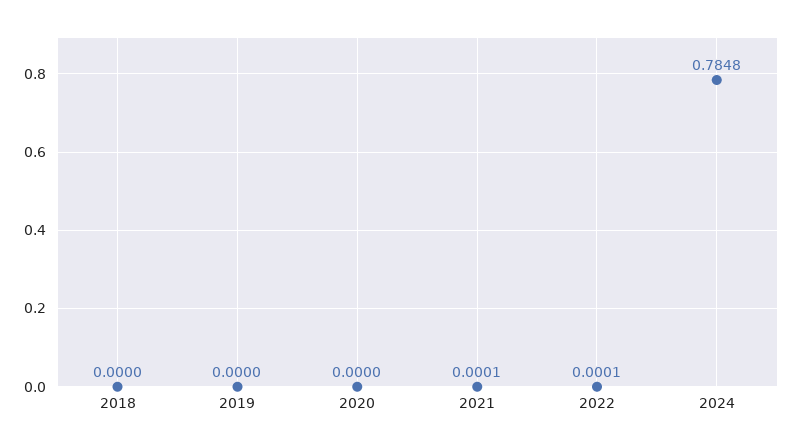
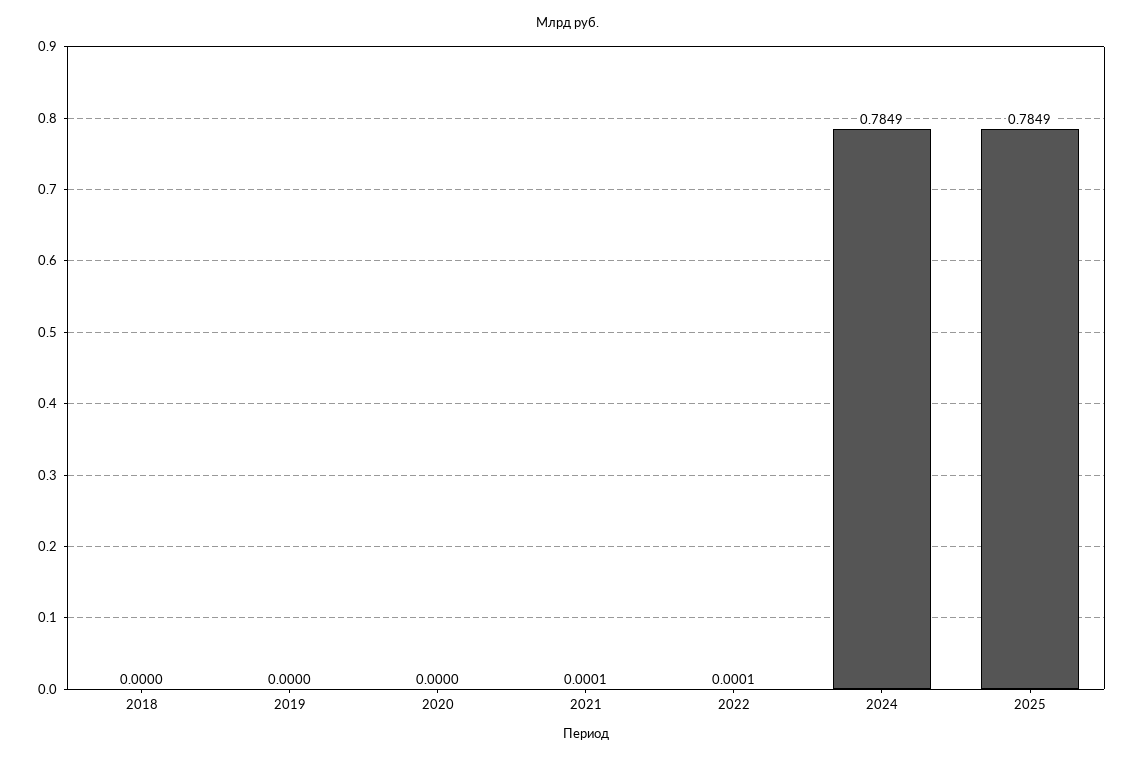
2024: 0.7848 -> 0.7849
2025: none -> 0.7849

